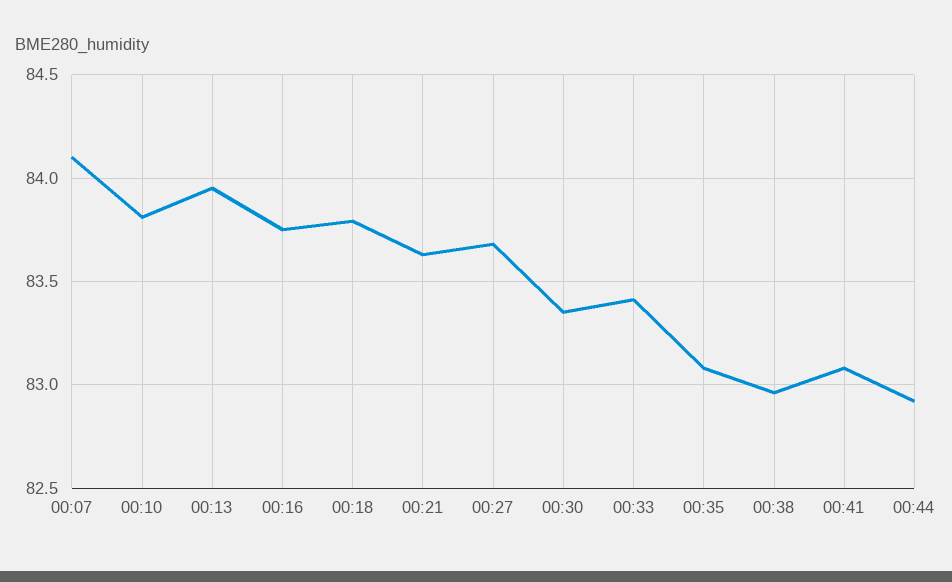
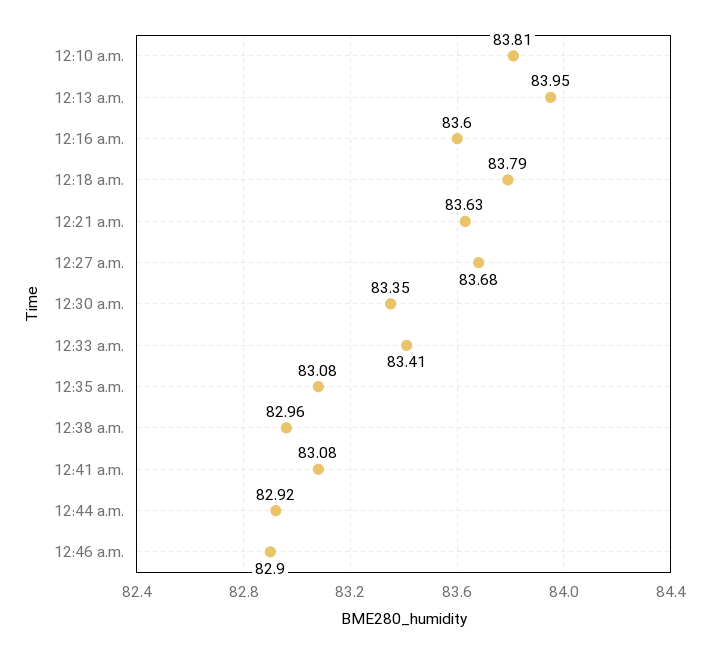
00:07: 84.1 -> none
00:16: 83.75 -> 83.6
12:46 a.m.: none -> 82.9

